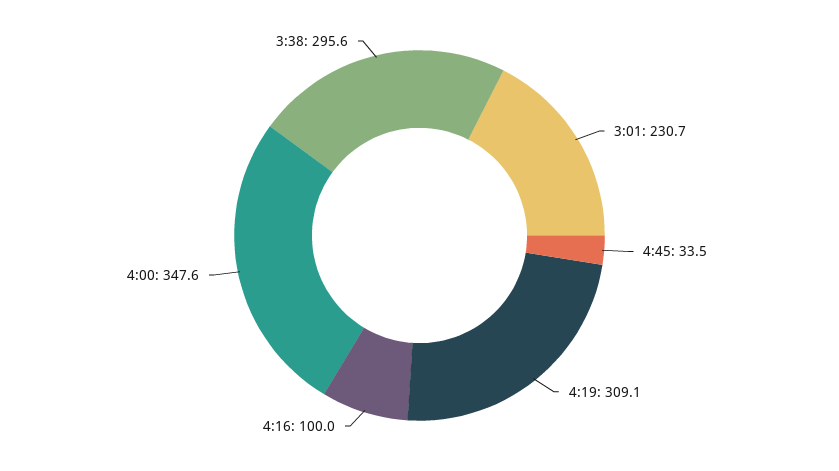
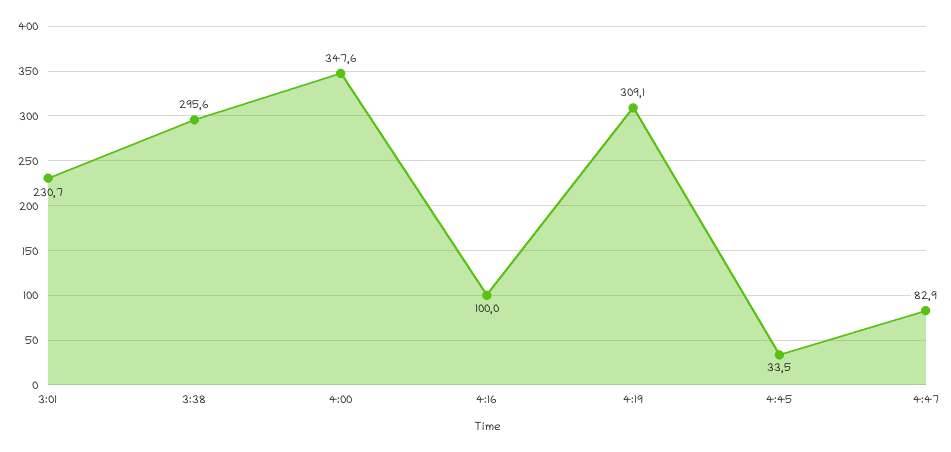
4:47: none -> 82.9

